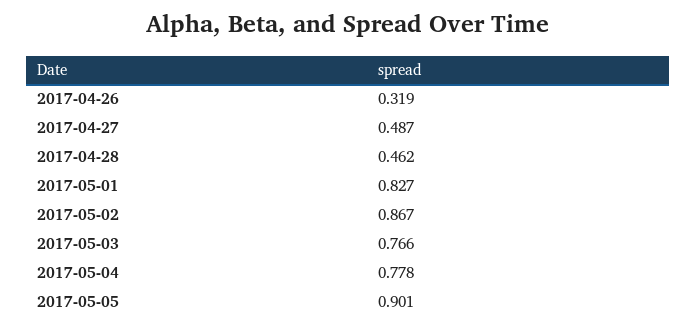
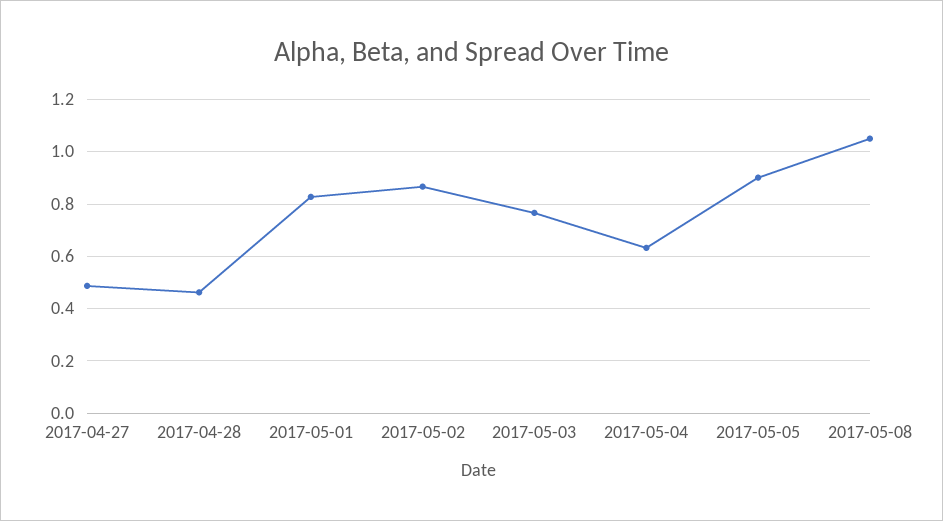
2017-04-26: 0.319 -> none
2017-05-04: 0.778 -> 0.625
2017-05-08: none -> 1.05

